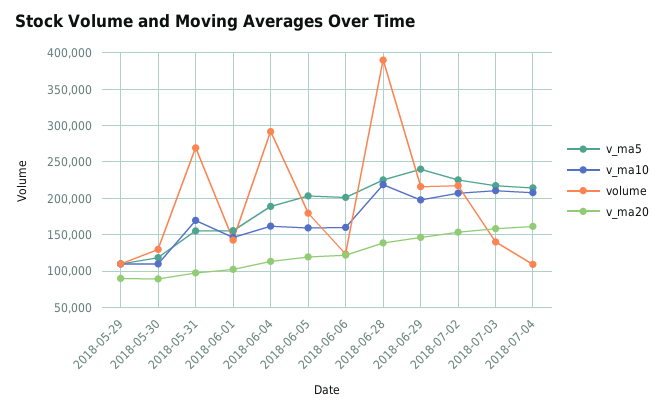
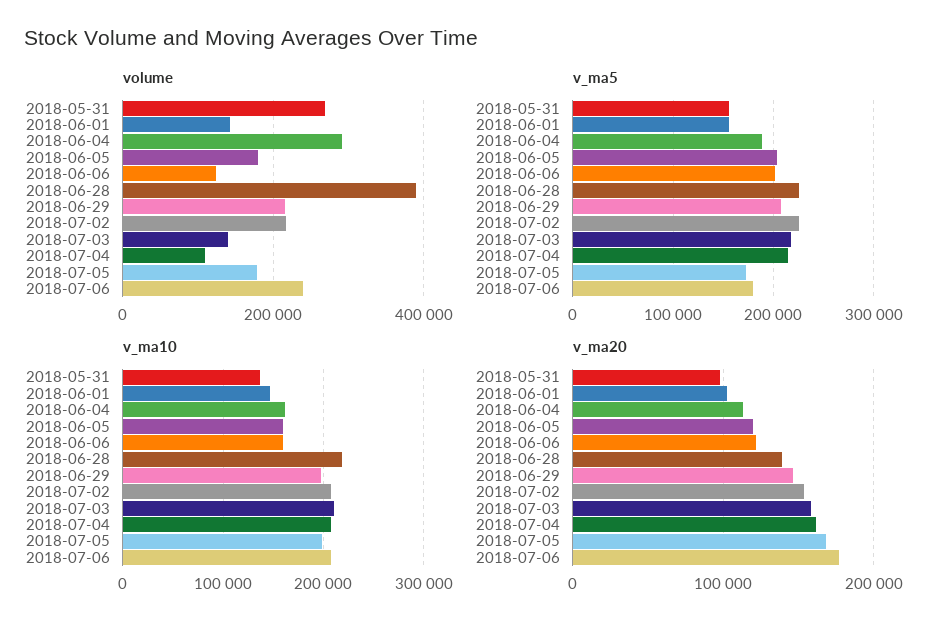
v_ma5, 2018-05-29: 110000 -> none
v_ma10, 2018-05-29: 110000 -> none
volume, 2018-05-29: 110000 -> none
v_ma20, 2018-05-29: 90000 -> none
v_ma5, 2018-05-30: 120000 -> none
v_ma10, 2018-05-30: 110000 -> none
volume, 2018-05-30: 130000 -> none
v_ma20, 2018-05-30: 90000 -> none
v_ma10, 2018-05-31: 170000 -> 140000
v_ma5, 2018-06-29: 240000 -> 210000
volume, 2018-07-05: none -> 180000
volume, 2018-07-06: none -> 240000
v_ma5, 2018-07-05: none -> 170000
v_ma5, 2018-07-06: none -> 180000
v_ma10, 2018-07-05: none -> 200000
v_ma10, 2018-07-06: none -> 210000
v_ma20, 2018-07-05: none -> 170000
v_ma20, 2018-07-06: none -> 180000

